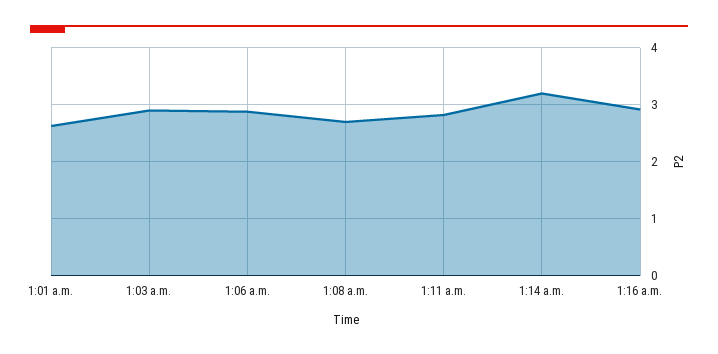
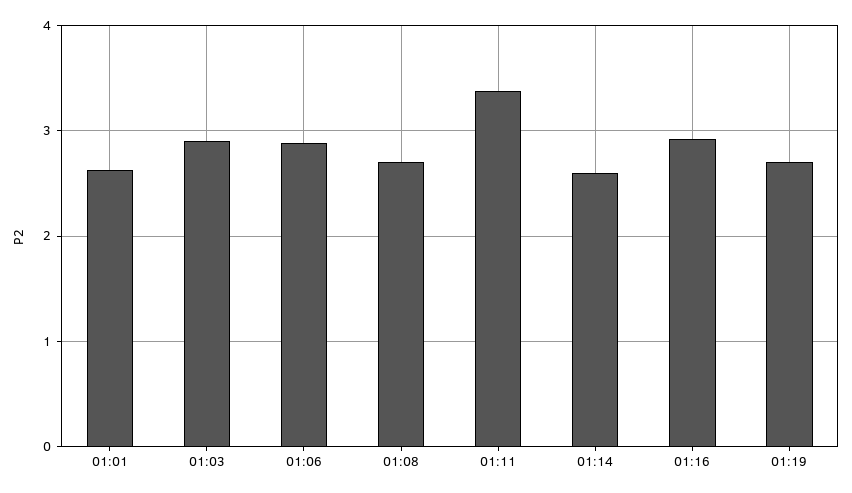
1:11 a.m.: 2.8 -> 3.4
1:14 a.m.: 3.2 -> 2.6
01:19: none -> 2.7

